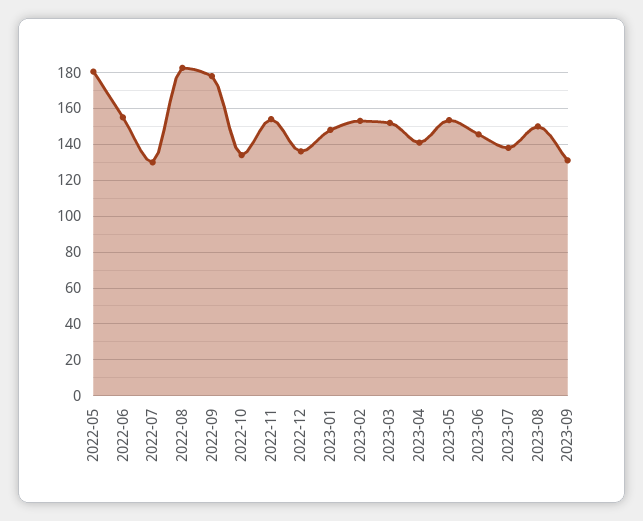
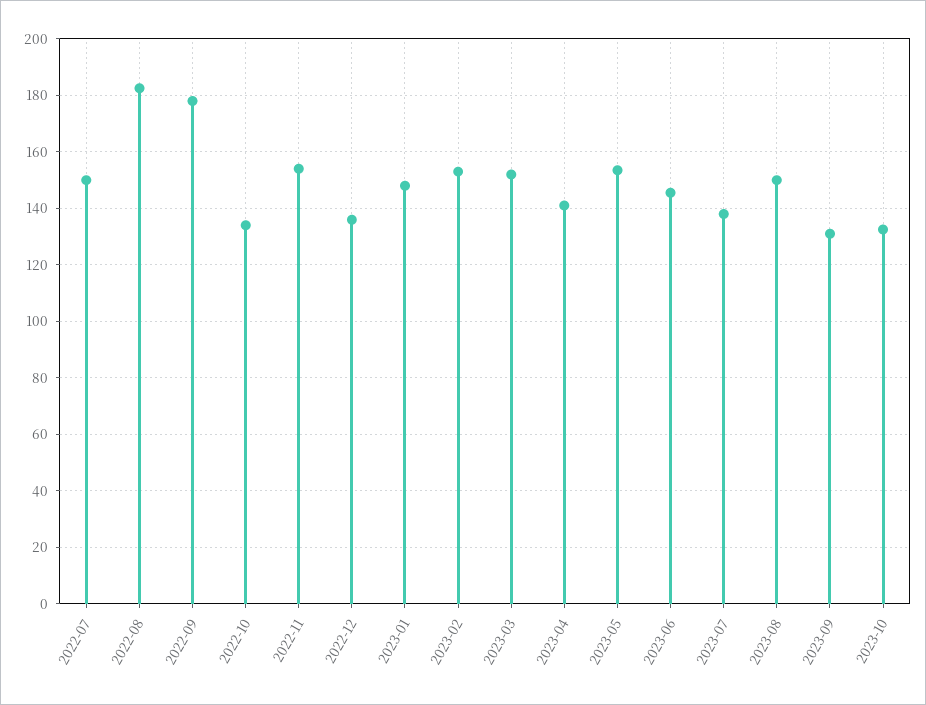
2022-05: 180 -> none
2022-06: 155 -> none
2022-07: 130 -> 150
2023-10: none -> 132.5

